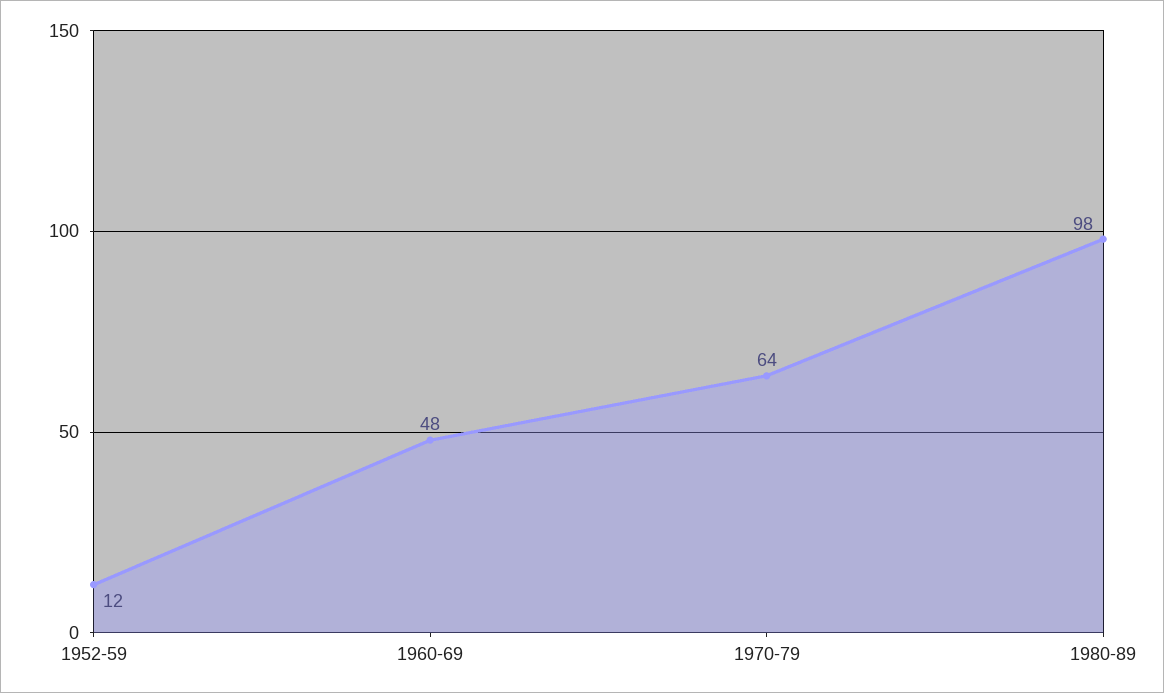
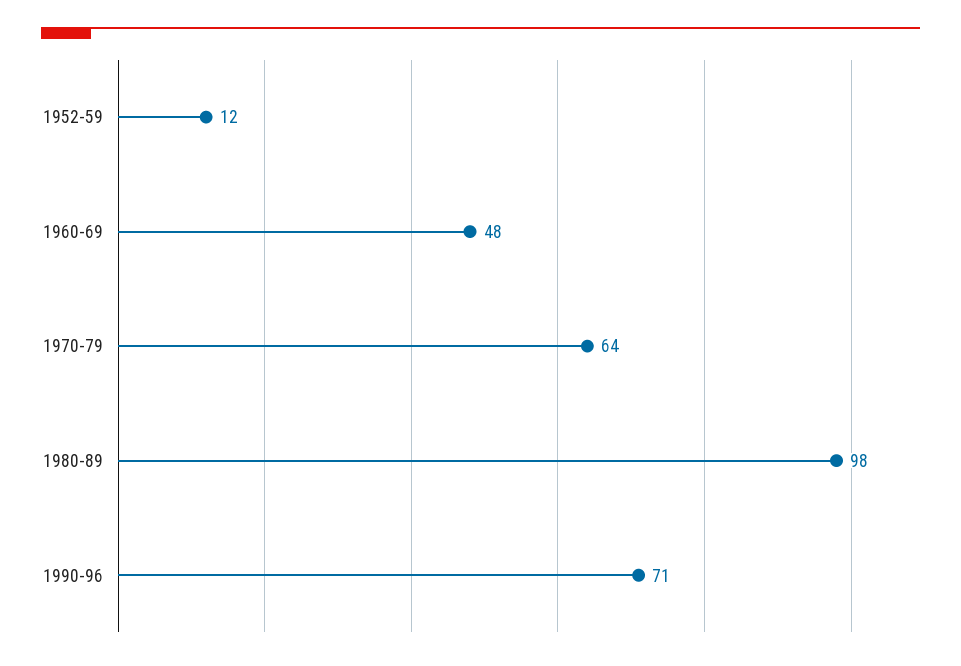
1990-96: none -> 71

